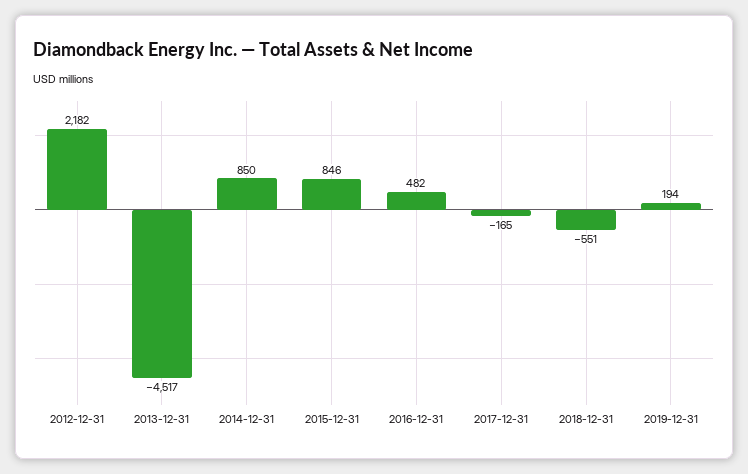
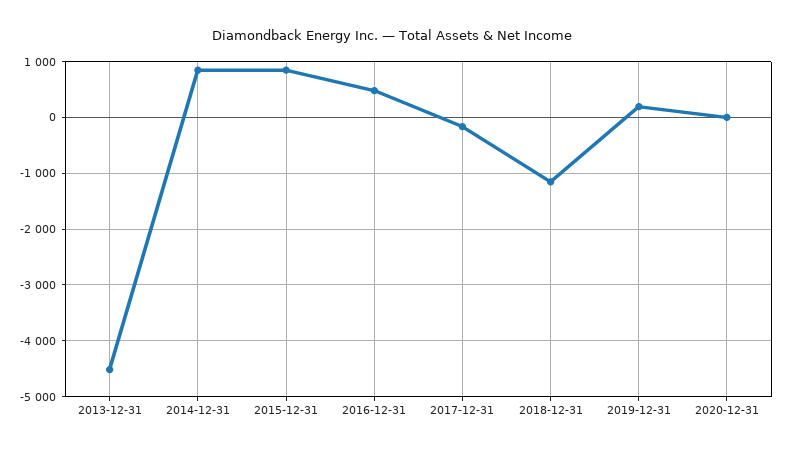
2012-12-31: 2182 -> none
2018-12-31: -551 -> -1200
2020-12-31: none -> 0

